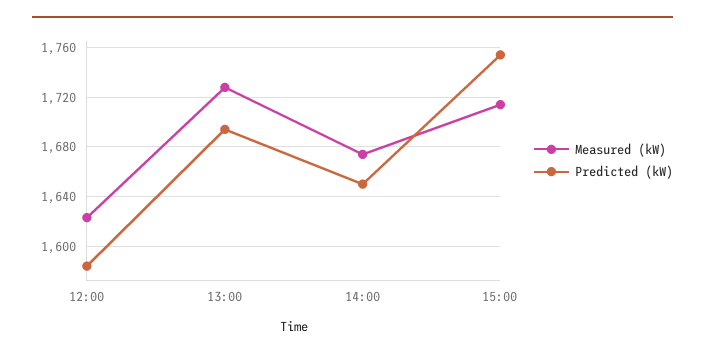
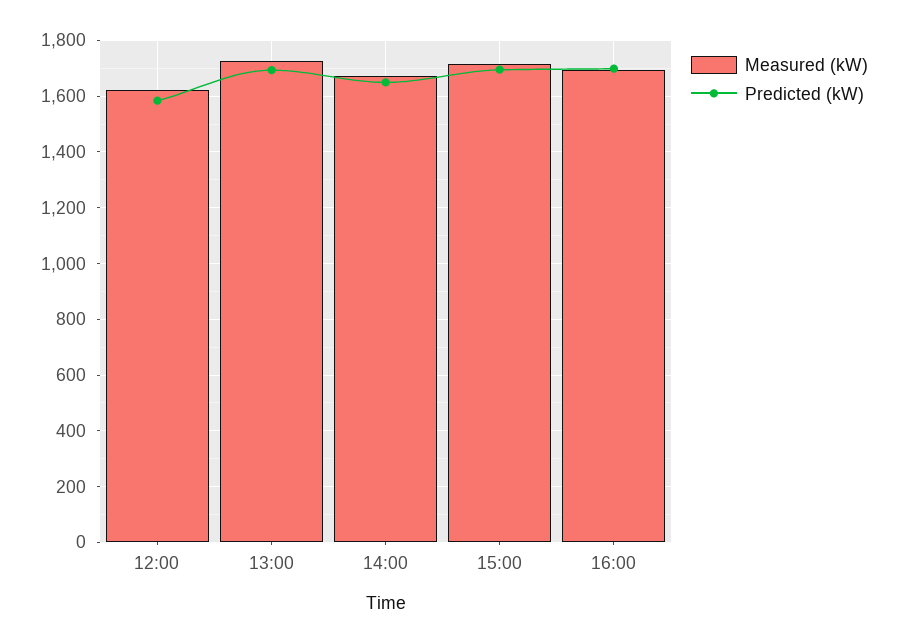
Predicted (kW), 15:00: 1755 -> 1700
Measured (kW), 16:00: none -> 1700
Predicted (kW), 16:00: none -> 1700

